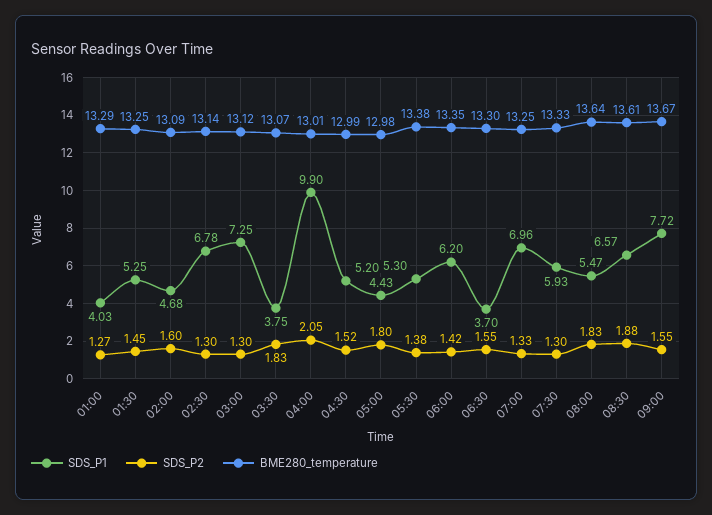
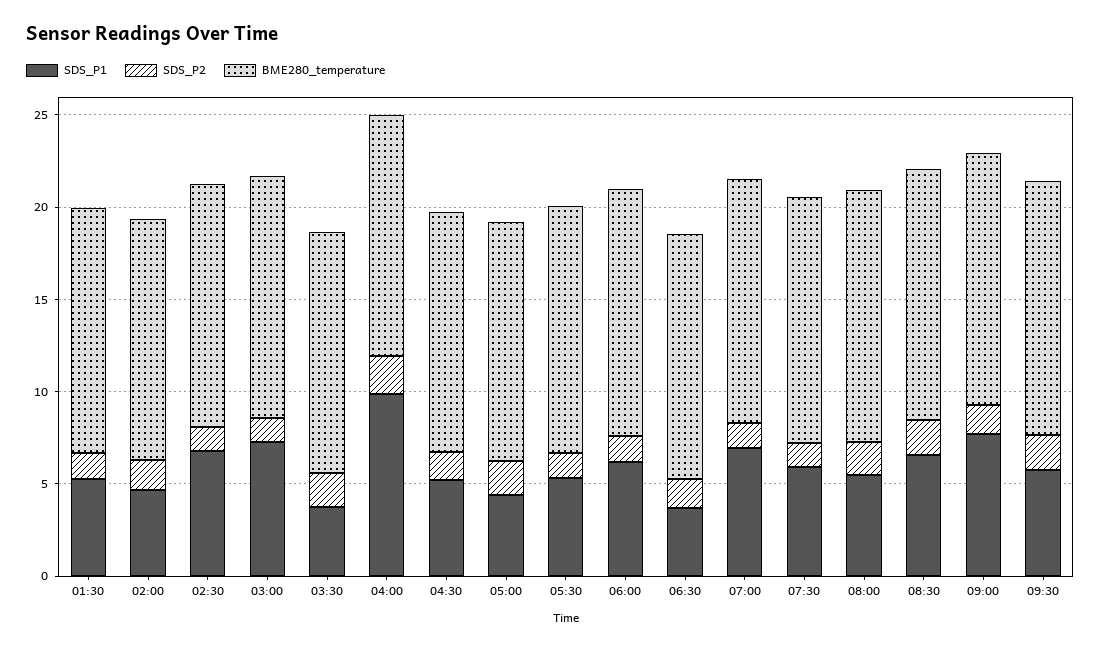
SDS_P1, 01:00: 4.03 -> none
SDS_P2, 01:00: 1.27 -> none
BME280_temperature, 01:00: 13.29 -> none
SDS_P1, 09:30: none -> 6
SDS_P2, 09:30: none -> 2
BME280_temperature, 09:30: none -> 14

